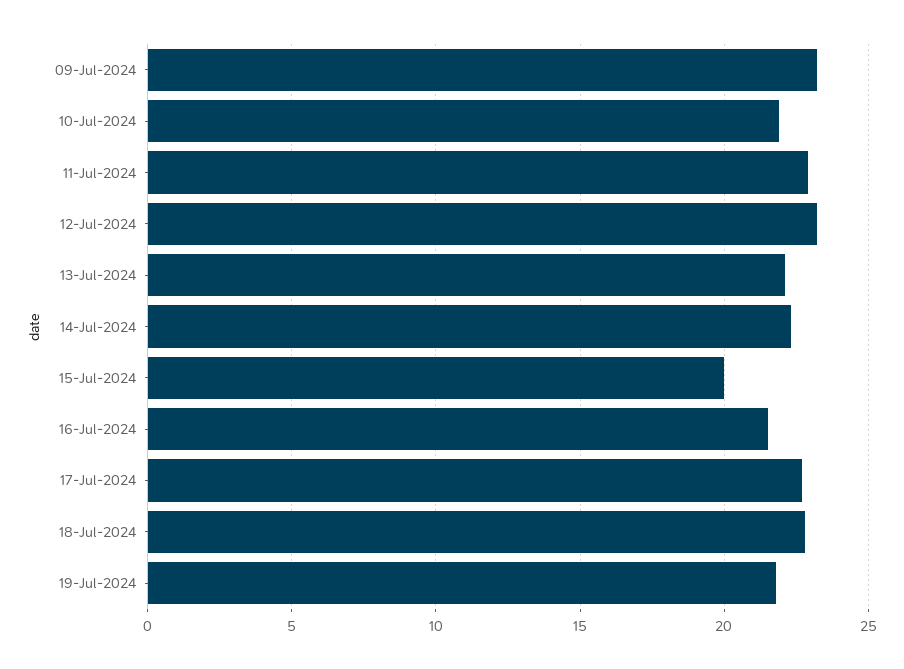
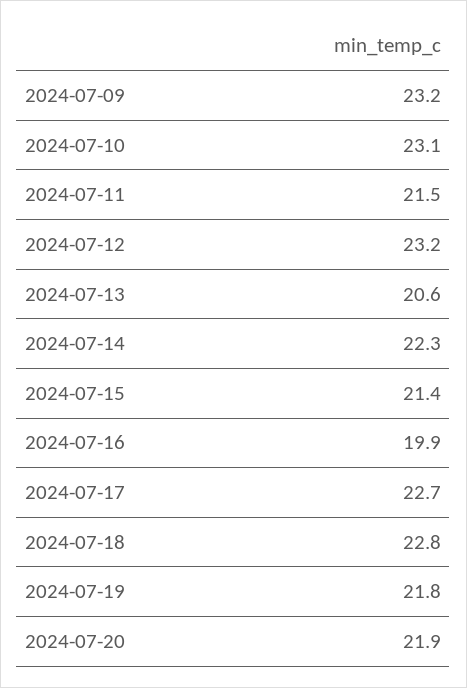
10-Jul-2024: 22 -> 23.1
11-Jul-2024: 23 -> 21.5
13-Jul-2024: 22 -> 20.6
15-Jul-2024: 20 -> 21.4
16-Jul-2024: 21.5 -> 19.9
2024-07-20: none -> 21.9

